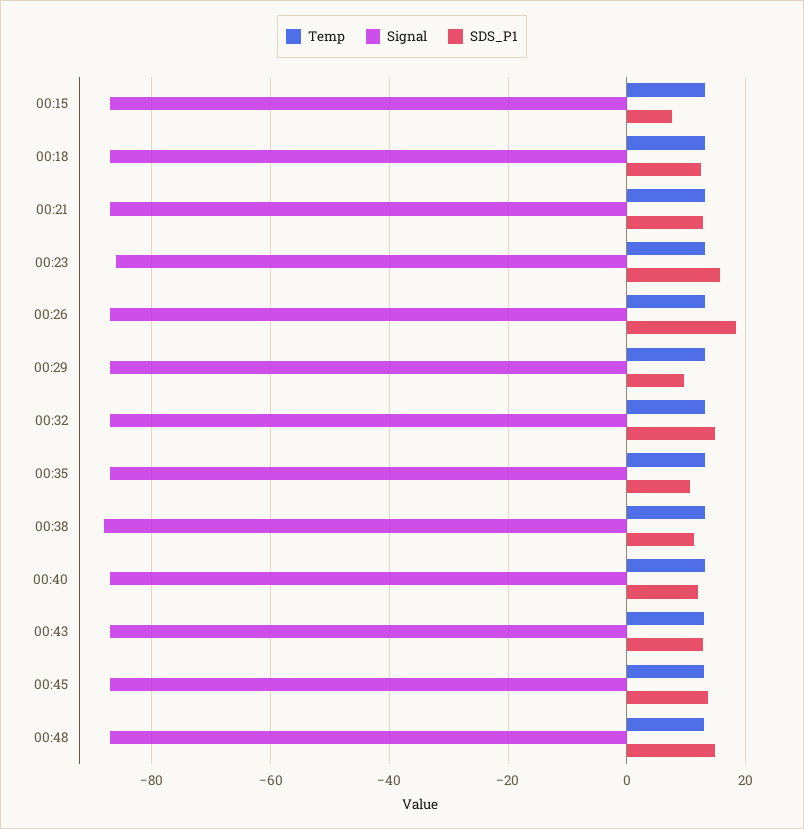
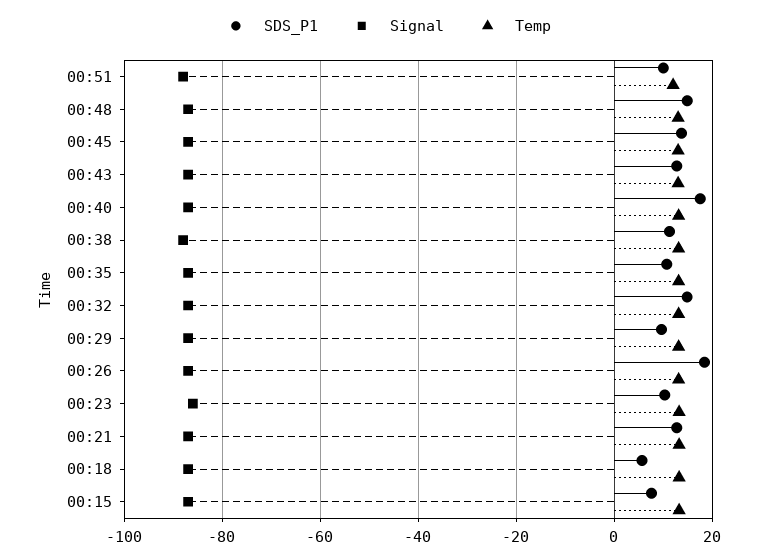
SDS_P1, 00:18: 12 -> 6
SDS_P1, 00:23: 16 -> 10
SDS_P1, 00:40: 12 -> 18
SDS_P1, 00:51: none -> 10
Signal, 00:51: none -> -88
Temp, 00:51: none -> 12

